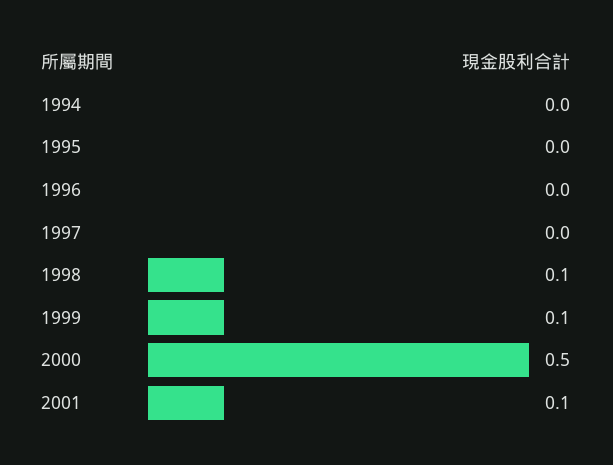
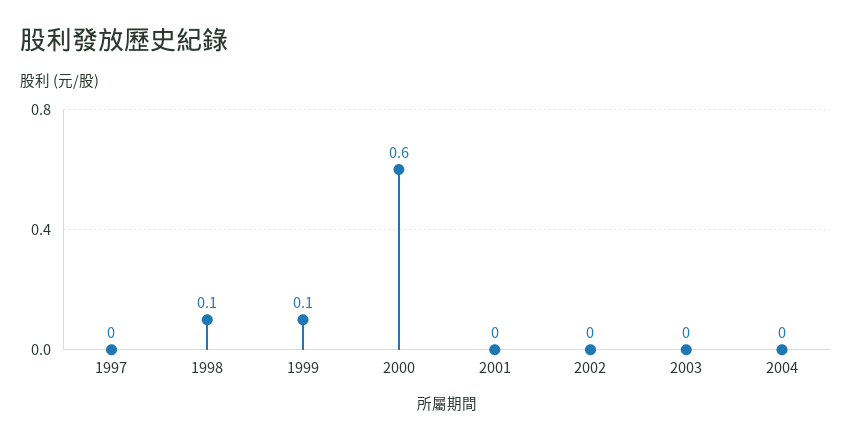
1994: 0 -> none
1995: 0 -> none
1996: 0 -> none
2000: 0.5 -> 0.6
2001: 0.1 -> 0
2002: none -> 0
2003: none -> 0
2004: none -> 0

